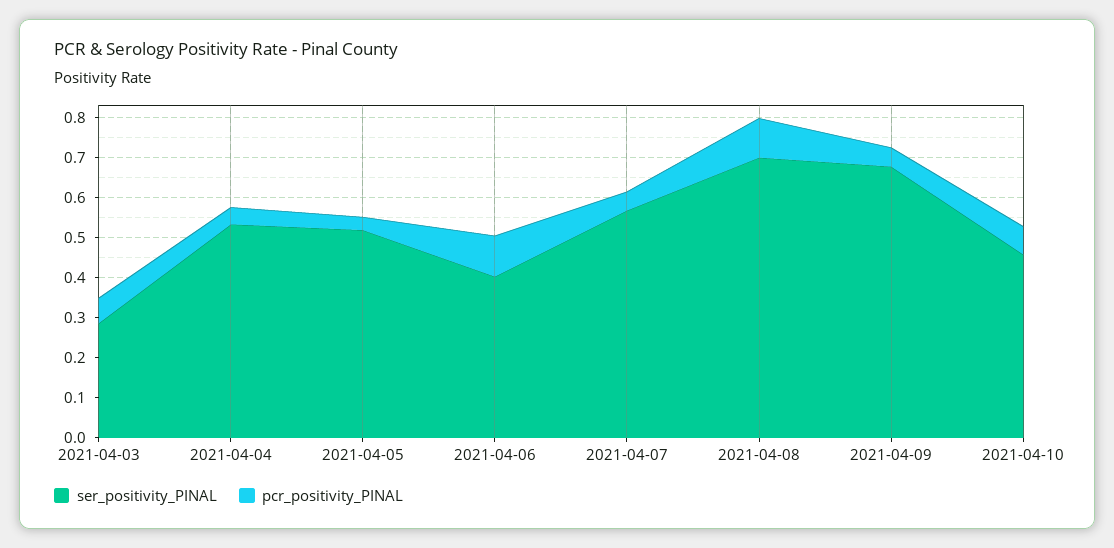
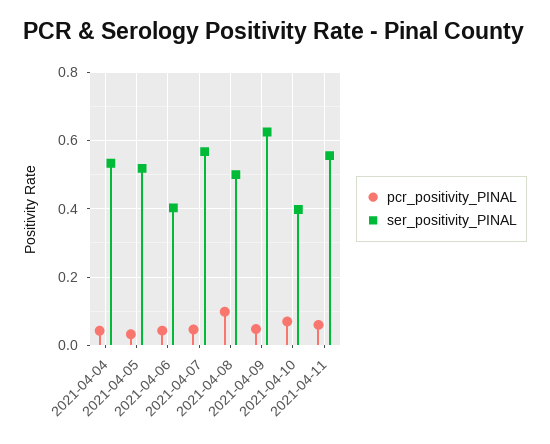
ser_positivity_PINAL, 2021-04-03: 0.28 -> none
pcr_positivity_PINAL, 2021-04-03: 0.06 -> none
pcr_positivity_PINAL, 2021-04-06: 0.1 -> 0.04
ser_positivity_PINAL, 2021-04-08: 0.7 -> 0.5
ser_positivity_PINAL, 2021-04-09: 0.68 -> 0.62
ser_positivity_PINAL, 2021-04-10: 0.46 -> 0.4
pcr_positivity_PINAL, 2021-04-11: none -> 0.06
ser_positivity_PINAL, 2021-04-11: none -> 0.56

